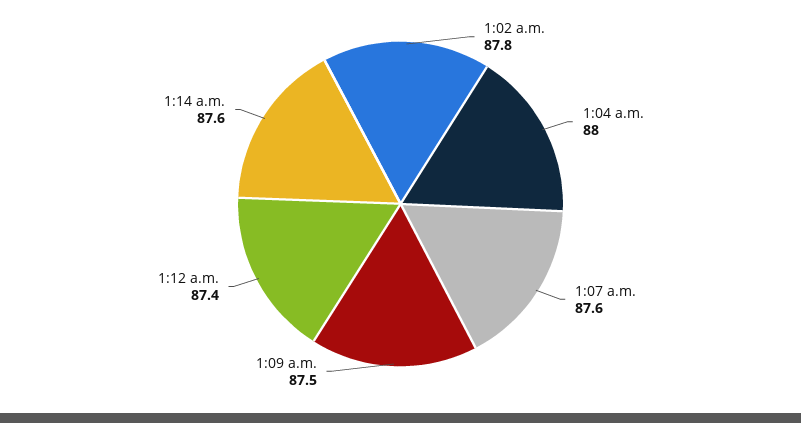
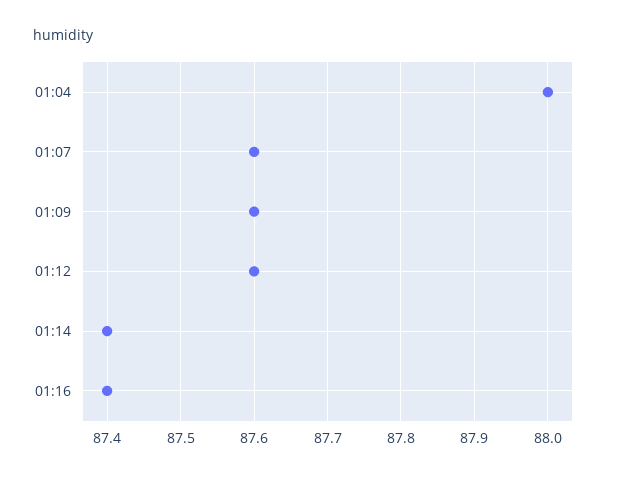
1:02 a.m.: 87.8 -> none
1:09 a.m.: 87.5 -> 87.6
1:12 a.m.: 87.4 -> 87.6
1:14 a.m.: 87.6 -> 87.4
01:16: none -> 87.4

